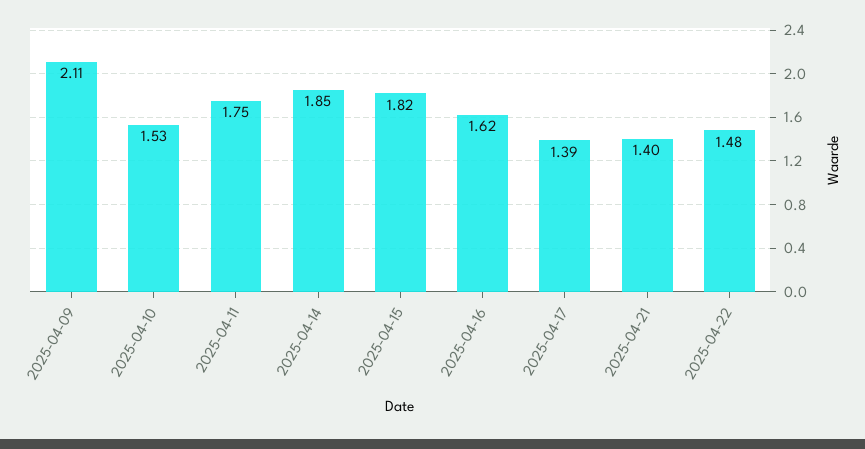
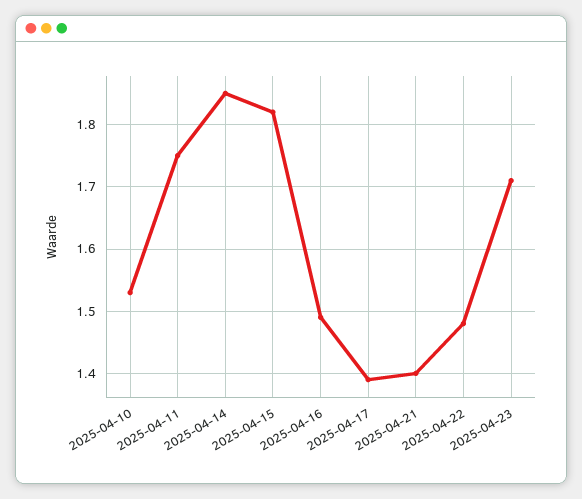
2025-04-09: 2.11 -> none
2025-04-16: 1.62 -> 1.49
2025-04-23: none -> 1.71

